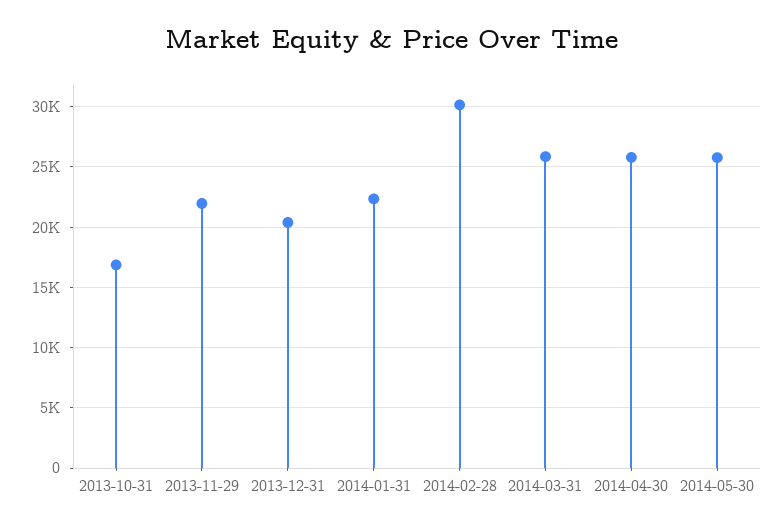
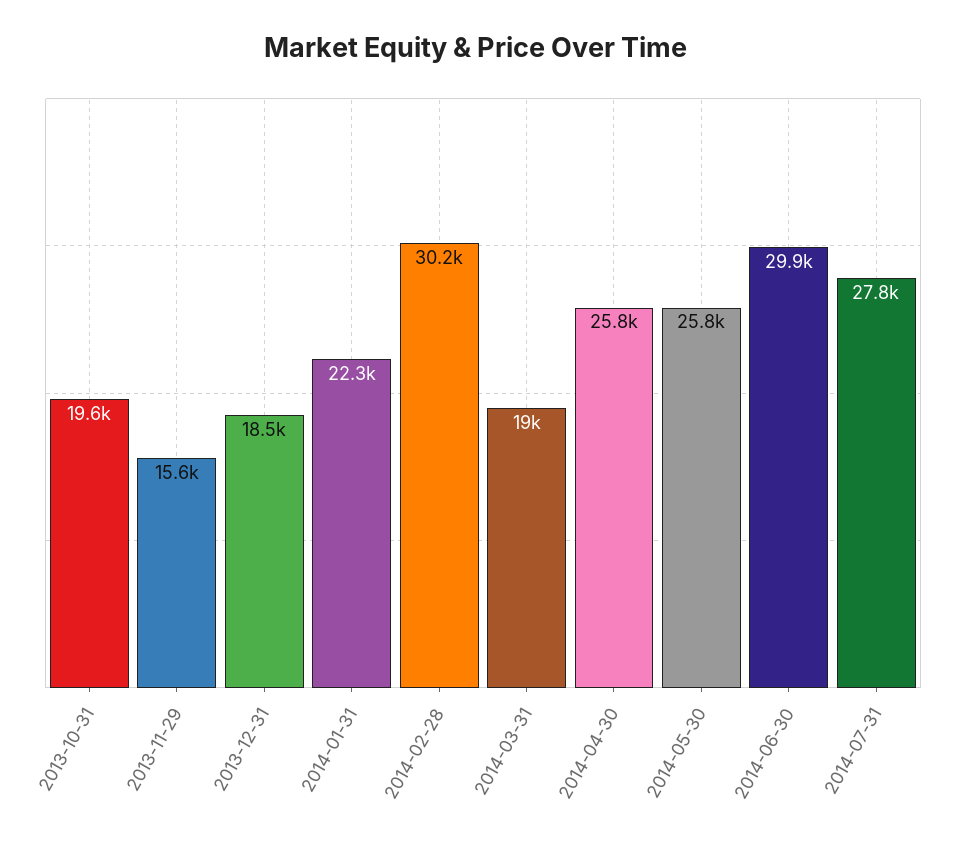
2013-10-31: 17000 -> 19600
2013-11-29: 22000 -> 15600
2013-12-31: 20500 -> 18500
2014-03-31: 26000 -> 19000
2014-06-30: none -> 29900
2014-07-31: none -> 27800

